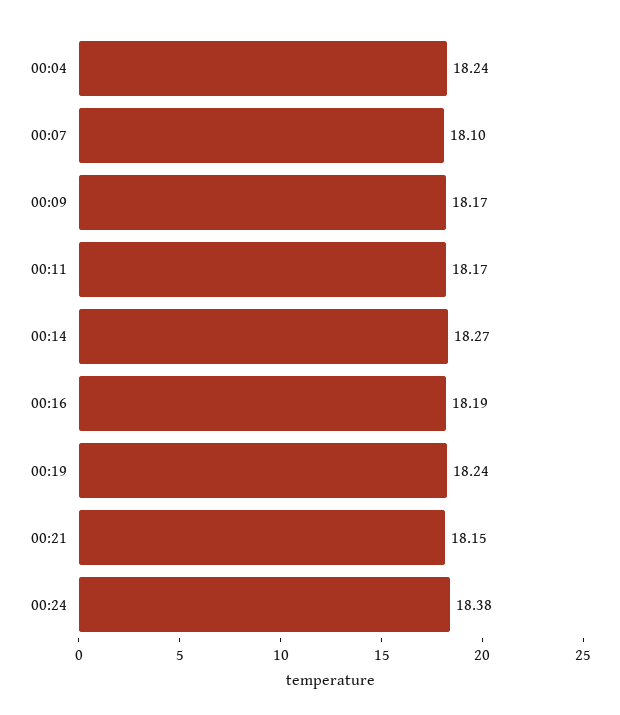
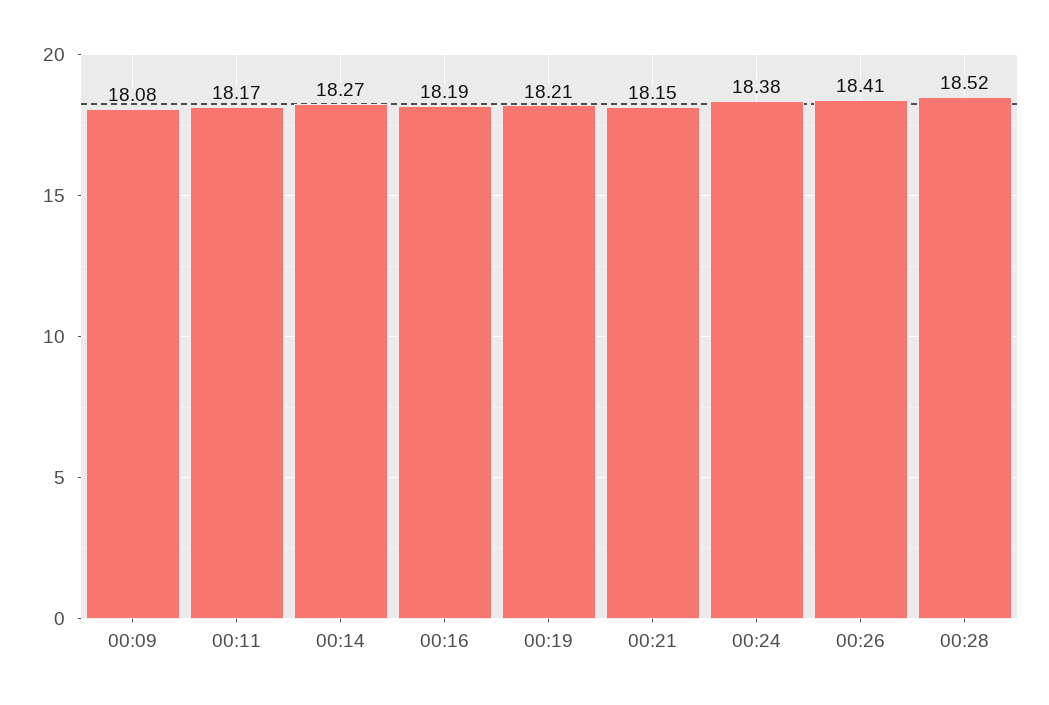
00:04: 18.24 -> none
00:07: 18.1 -> none
00:09: 18.17 -> 18.08
00:19: 18.24 -> 18.21
00:26: none -> 18.41
00:28: none -> 18.52

